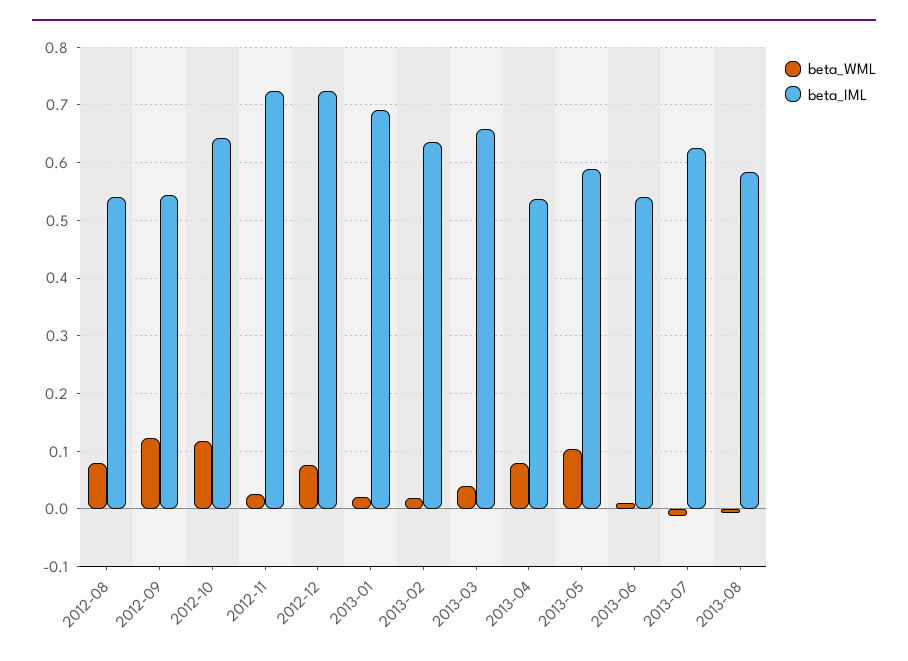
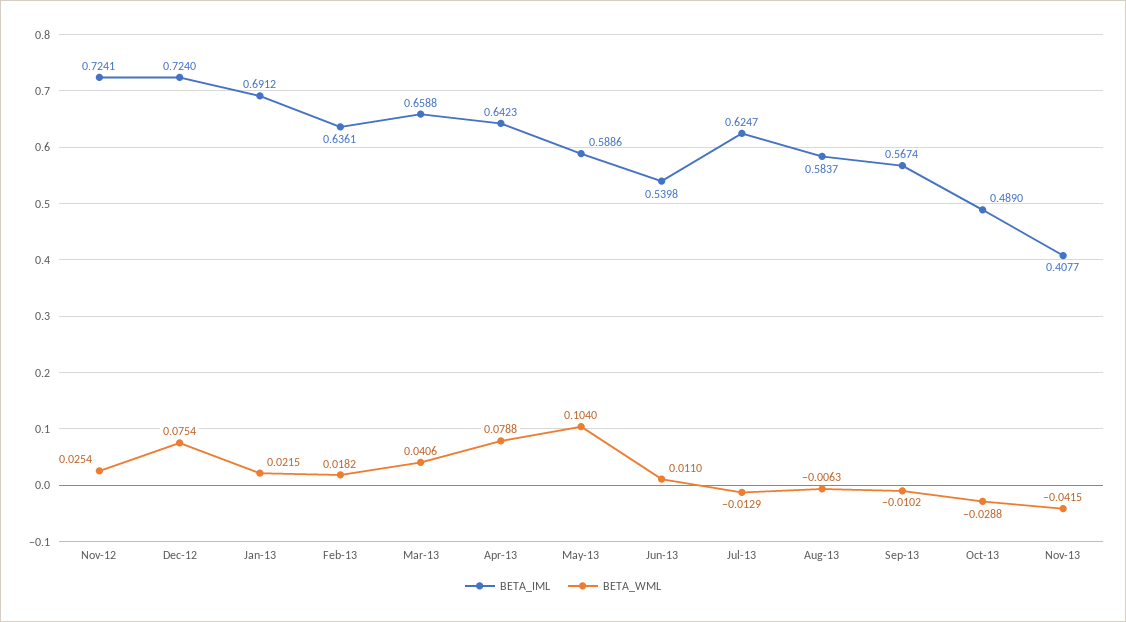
beta_WML, 2012-08: 0.08 -> none
beta_IML, 2012-08: 0.54 -> none
beta_WML, 2012-09: 0.12 -> none
beta_IML, 2012-09: 0.54 -> none
beta_WML, 2012-10: 0.12 -> none
beta_IML, 2012-10: 0.64 -> none
beta_IML, 2013-04: 0.54 -> 0.6423
beta_IML, Sep-13: none -> 0.5674
beta_WML, Sep-13: none -> -0.0102
beta_IML, Oct-13: none -> 0.489
beta_WML, Oct-13: none -> -0.0288
beta_IML, Nov-13: none -> 0.4077
beta_WML, Nov-13: none -> -0.0415

